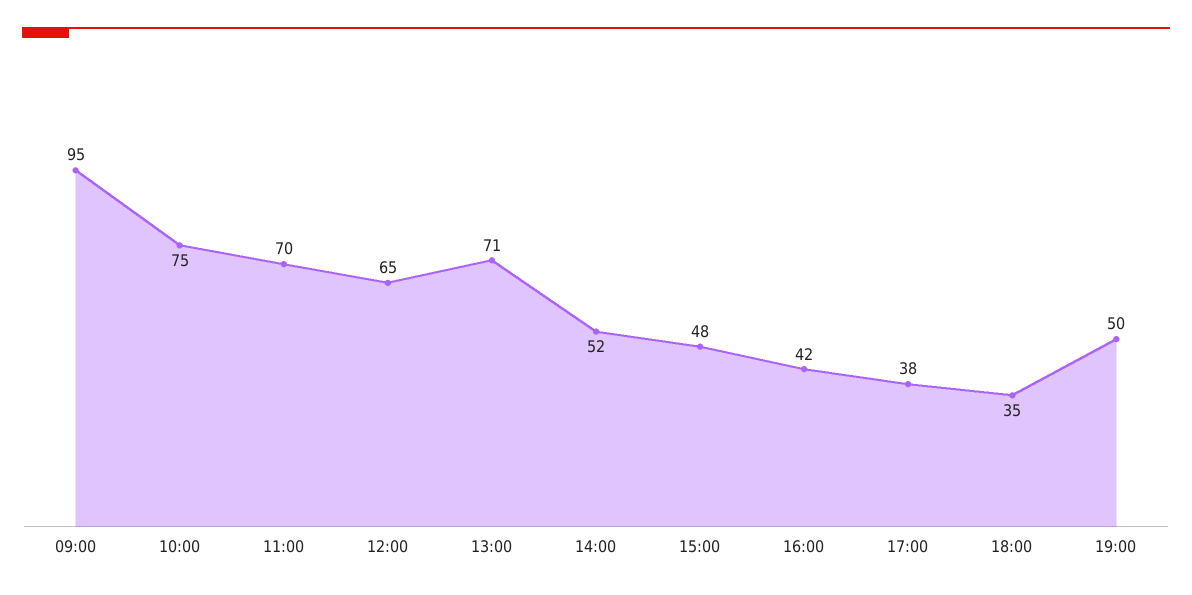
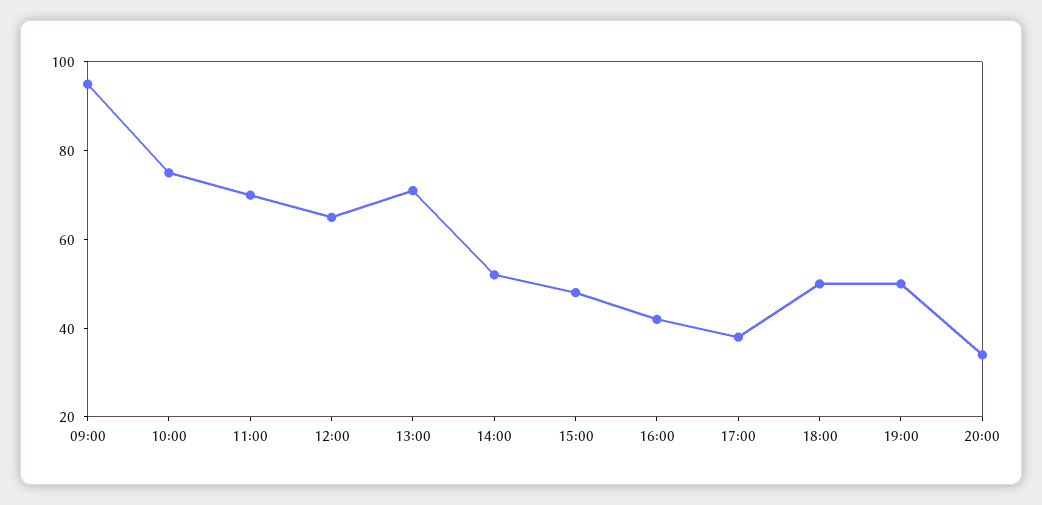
18:00: 35 -> 50
20:00: none -> 35

